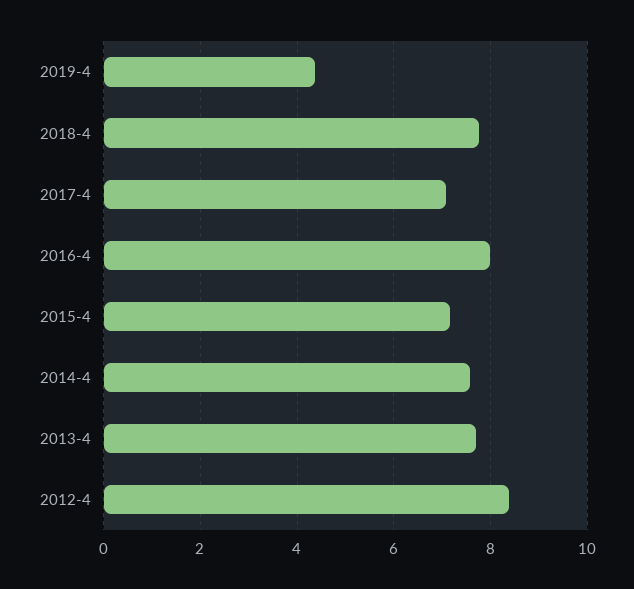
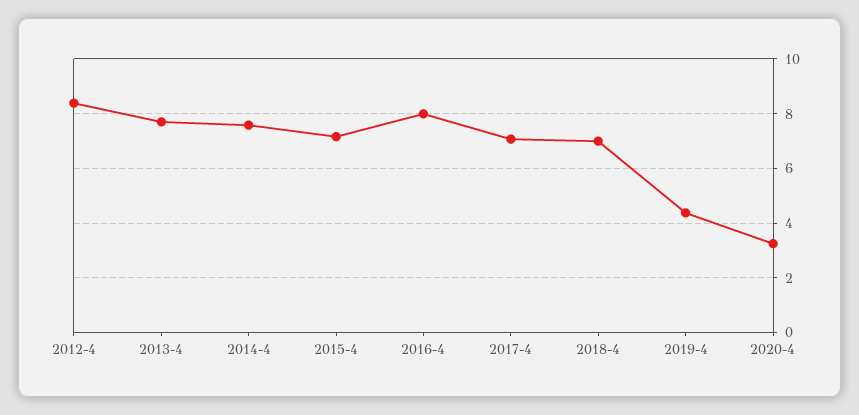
2018-4: 7.8 -> 7
2020-4: none -> 3.25

